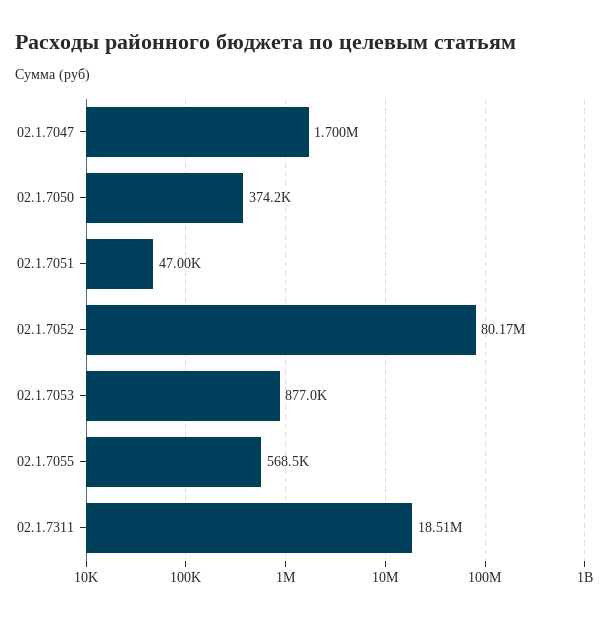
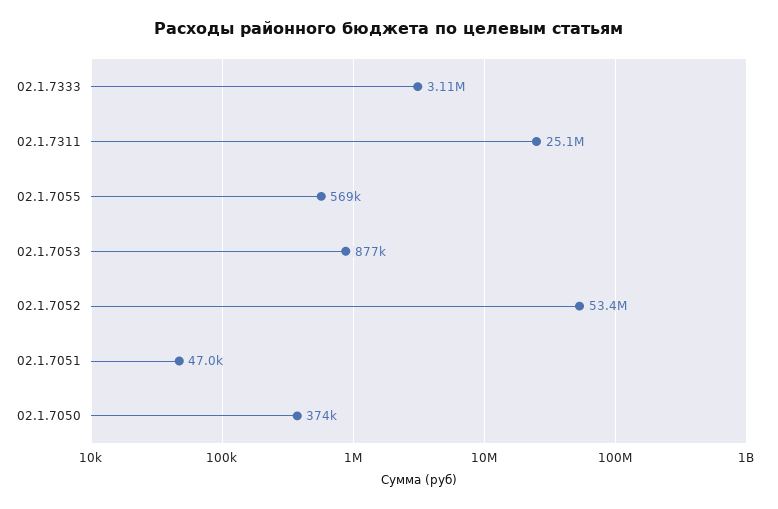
02.1.7047: 1700000 -> none
02.1.7052: 80170000 -> 53400000
02.1.7311: 18510000 -> 25100000
02.1.7333: none -> 3110000

